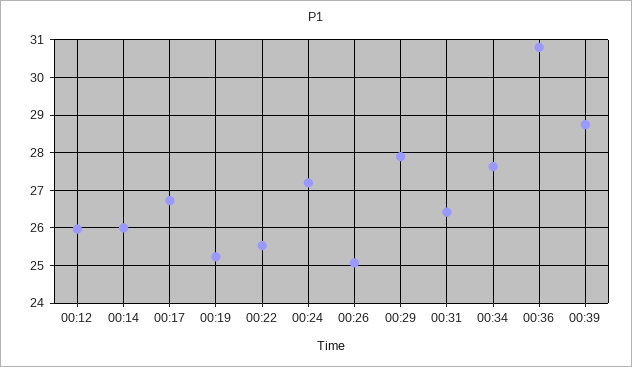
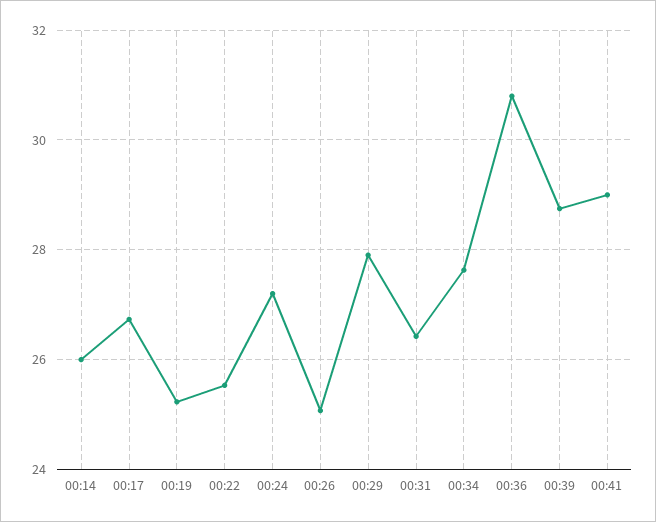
00:12: 26 -> none
00:41: none -> 29

